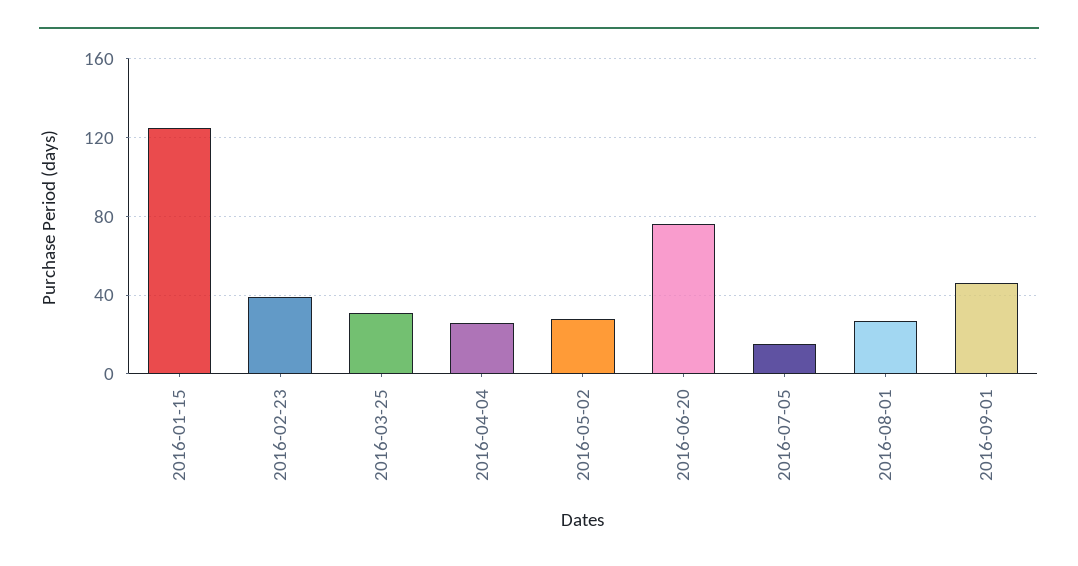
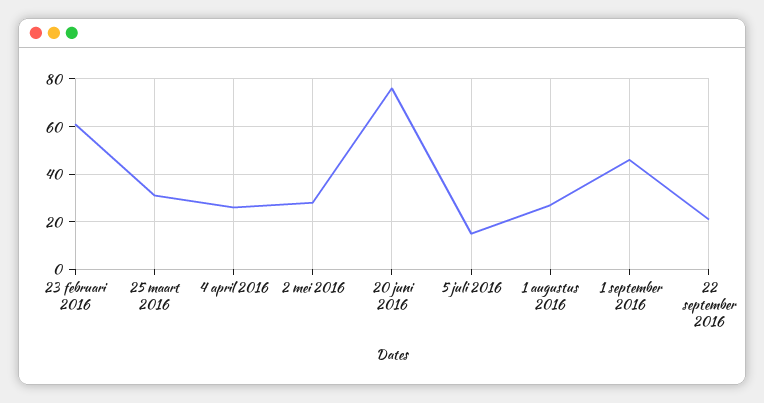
2016-01-15: 125 -> none
2016-02-23: 40 -> 60
22 september 2016: none -> 20

